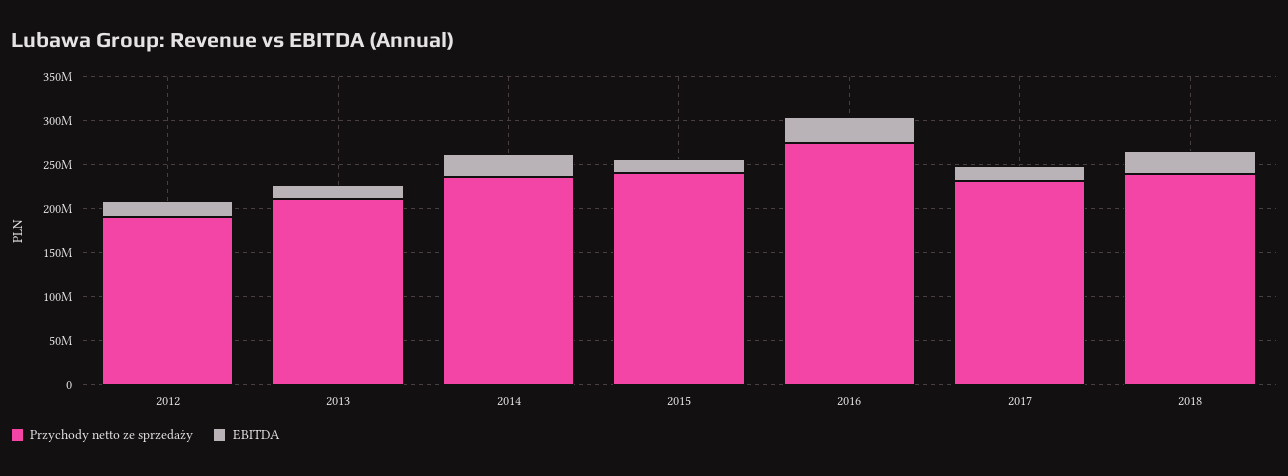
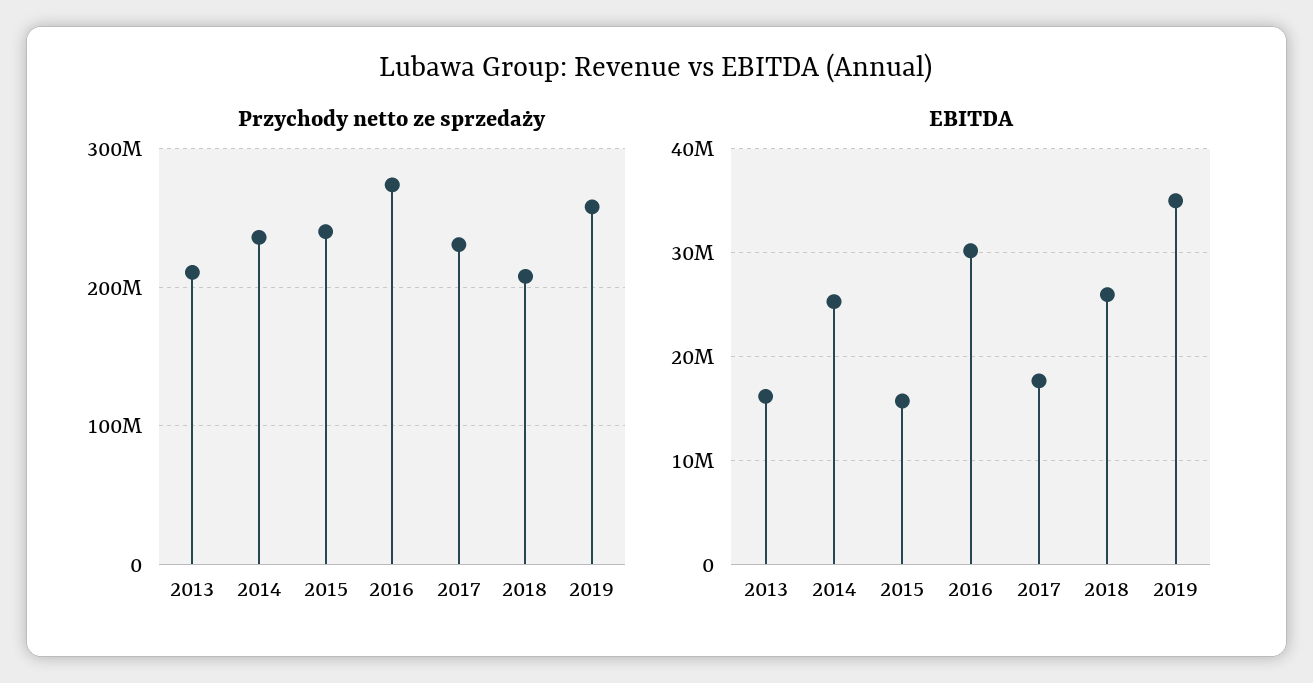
Przychody netto ze sprzedaży, 2012: 190000000 -> none
EBITDA, 2012: 20000000 -> none
Przychody netto ze sprzedaży, 2018: 240000000 -> 210000000
Przychody netto ze sprzedaży, 2019: none -> 260000000
EBITDA, 2019: none -> 35000000

